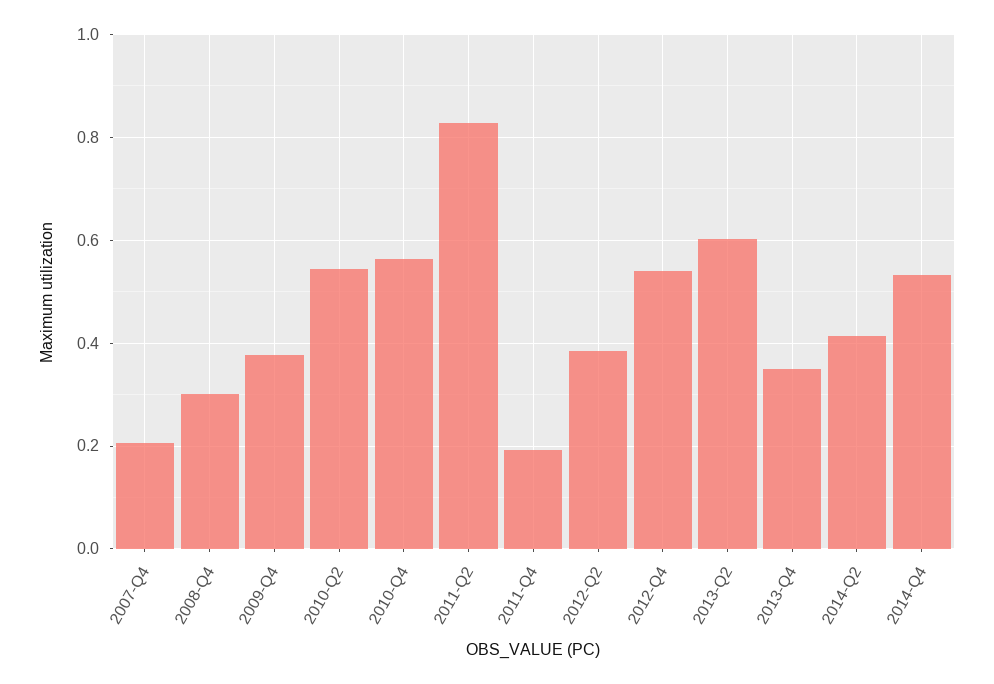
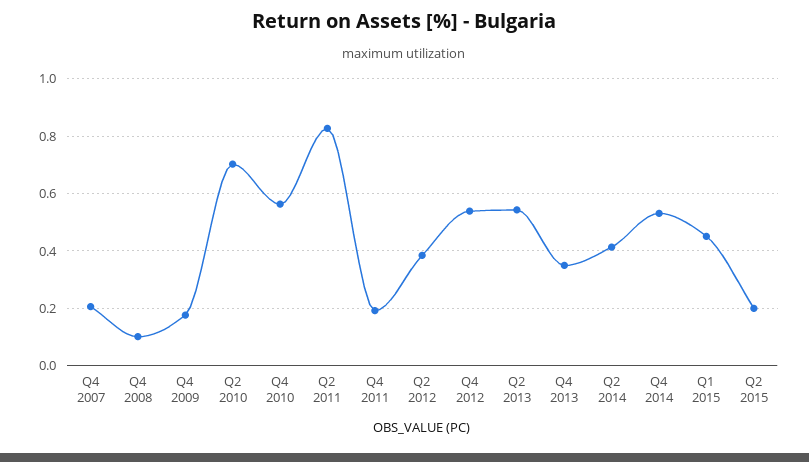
2008-Q4: 0.3 -> 0.1
2009-Q4: 0.38 -> 0.175
2010-Q2: 0.54 -> 0.7
2013-Q2: 0.6 -> 0.55
Q1 2015: none -> 0.45
Q2 2015: none -> 0.2

